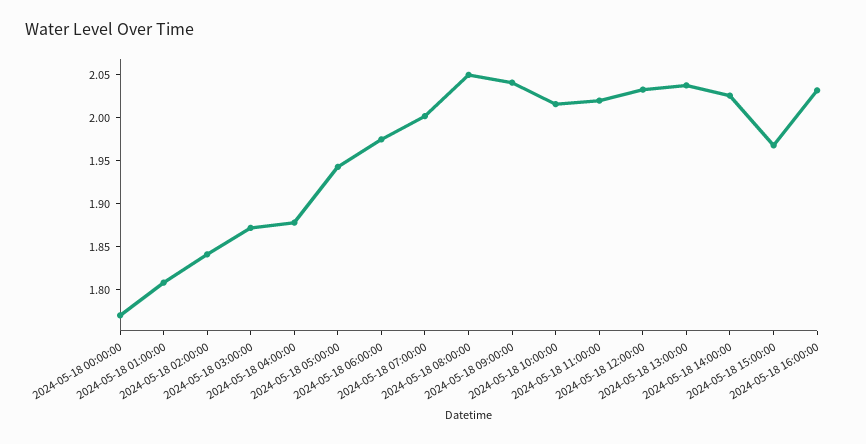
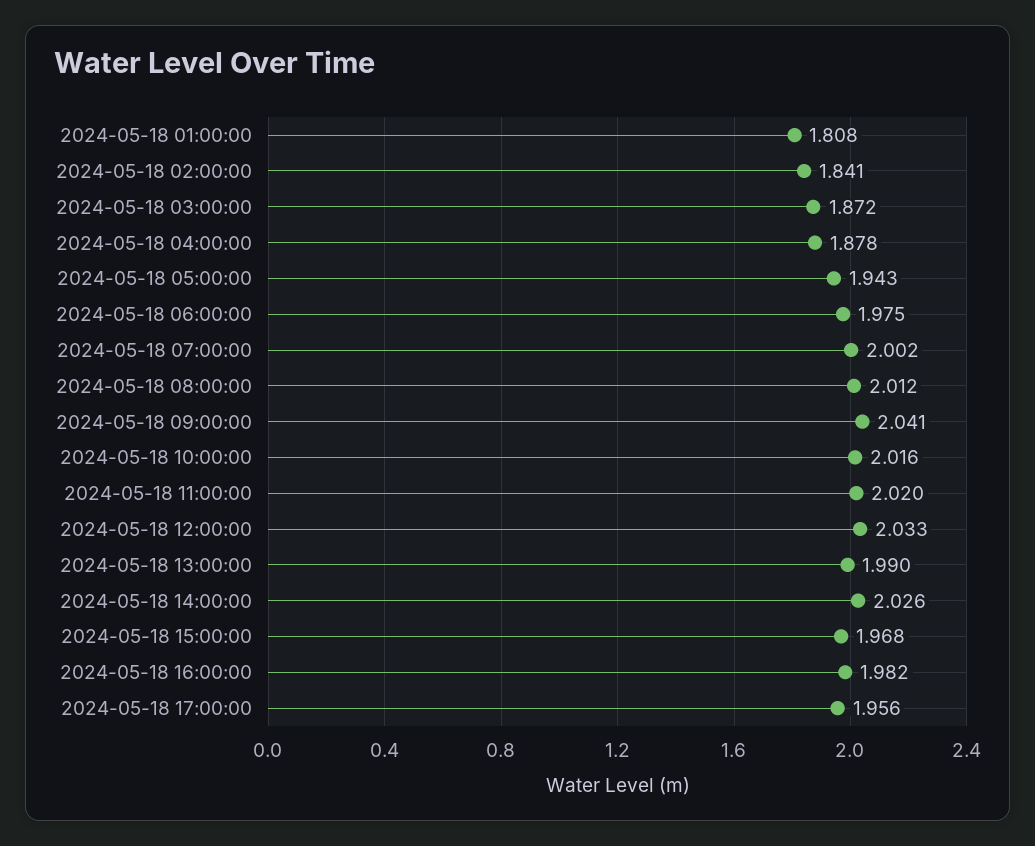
2024-05-18 00:00:00: 1.77 -> none
2024-05-18 08:00:00: 2.05 -> 2.012
2024-05-18 13:00:00: 2.04 -> 1.99
2024-05-18 16:00:00: 2.03 -> 1.982
2024-05-18 17:00:00: none -> 1.956

